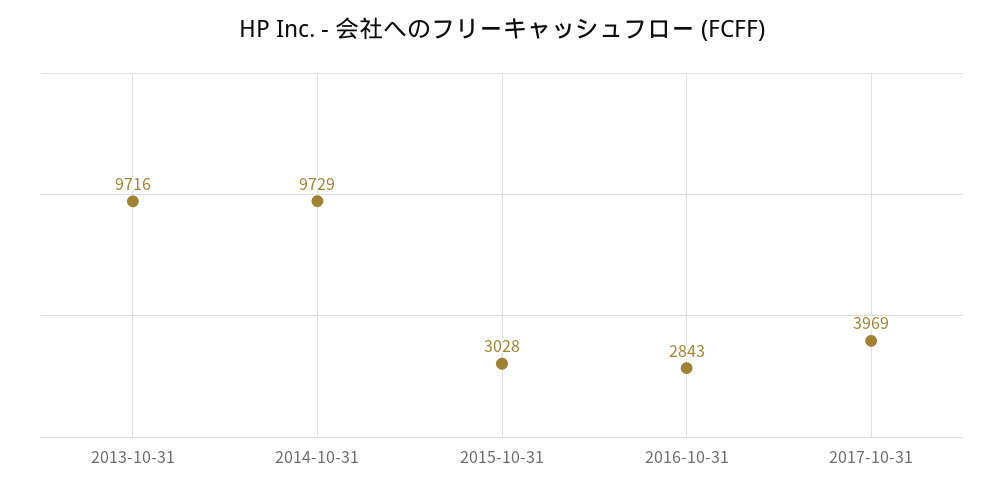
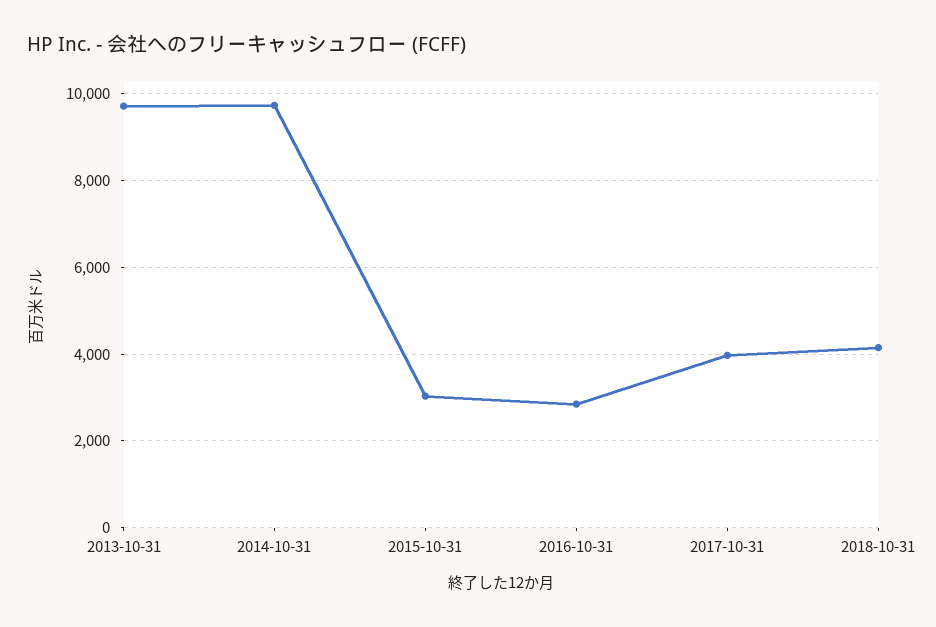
2018-10-31: none -> 4200

